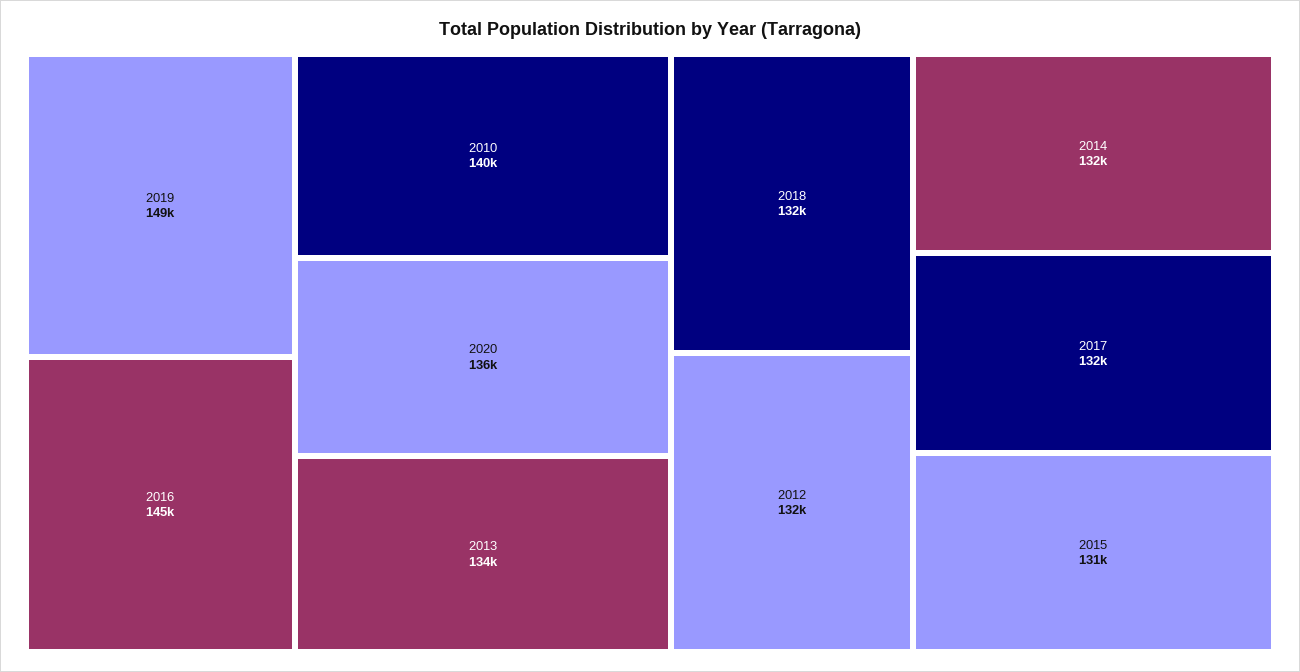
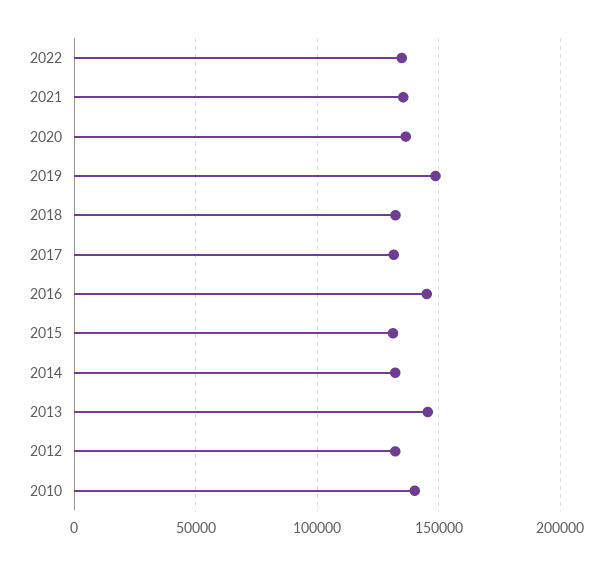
2013: 134000 -> 145000
2022: none -> 135000
2021: none -> 135000

